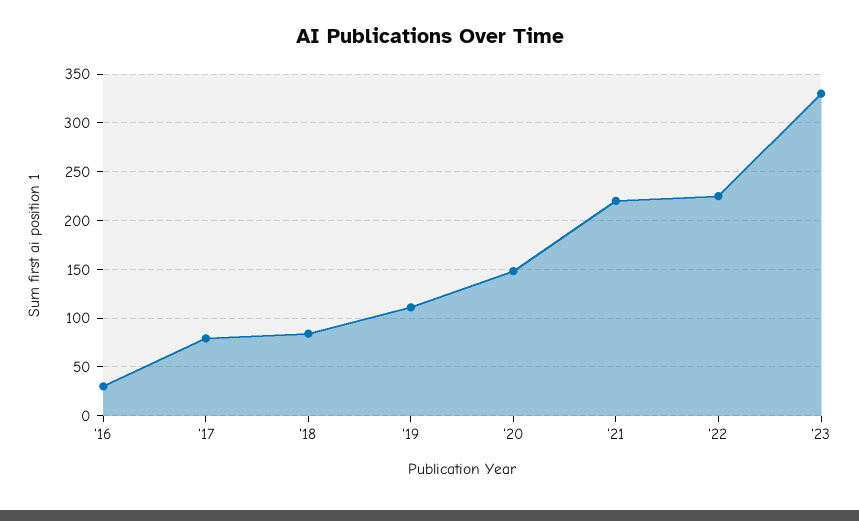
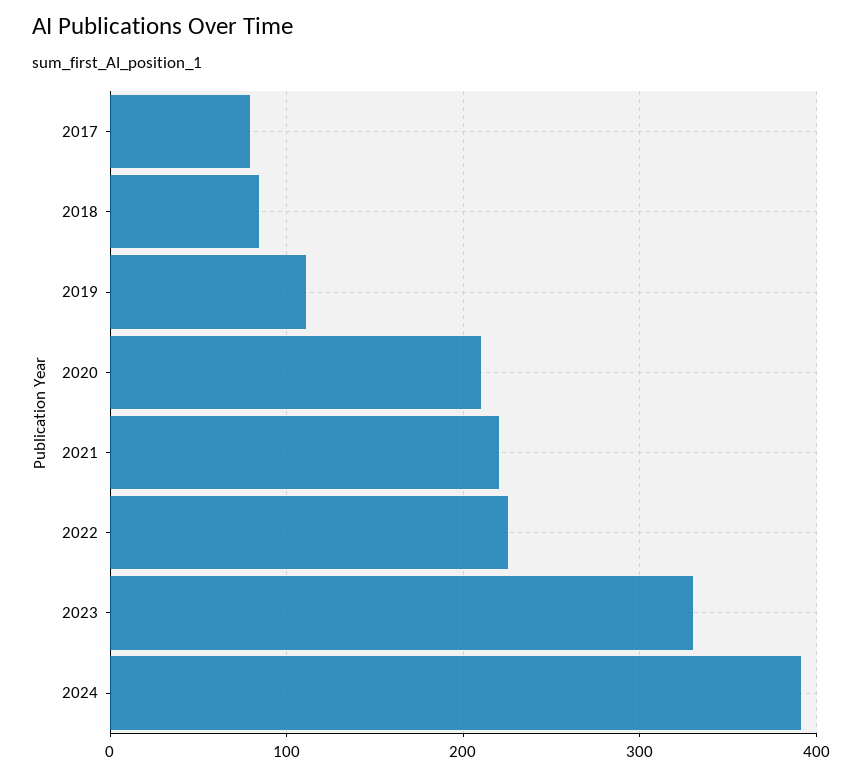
'16: 30 -> none
'20: 150 -> 210
2024: none -> 390

